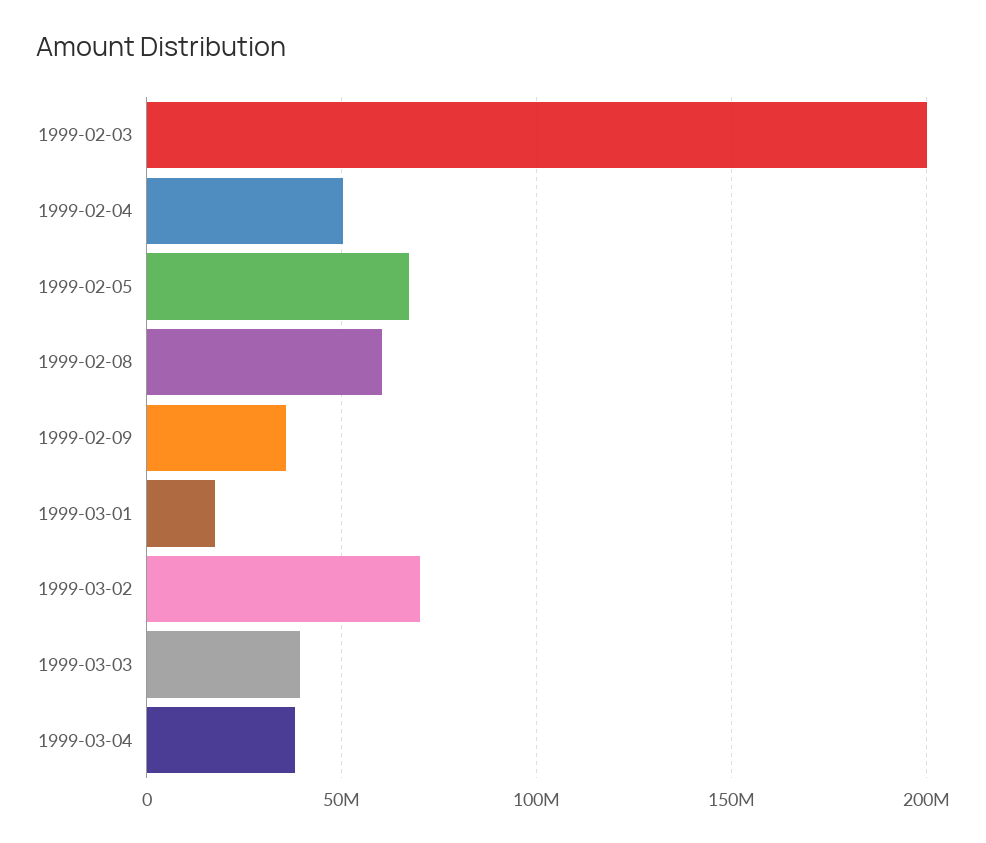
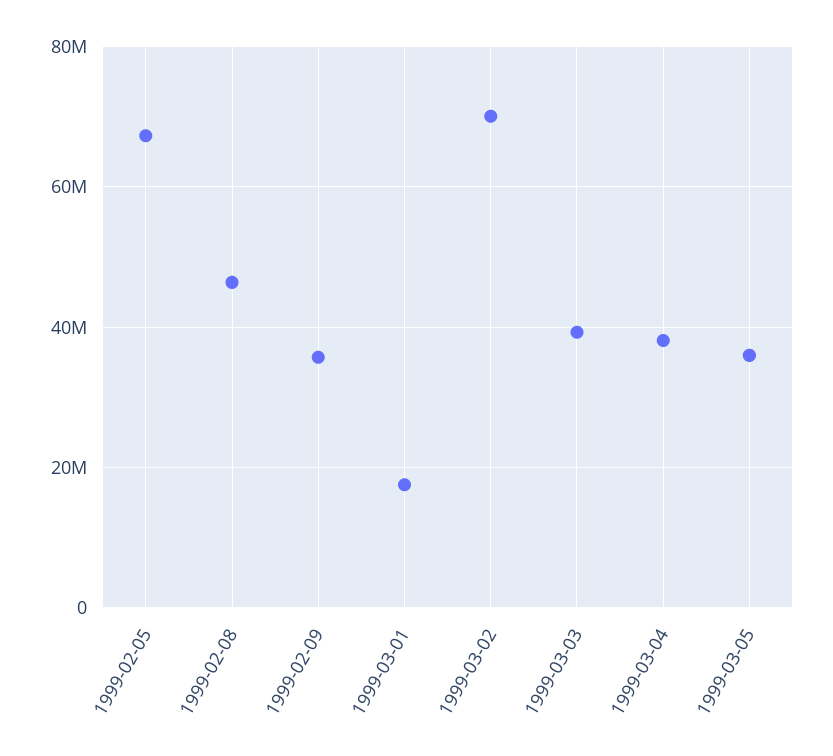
1999-02-03: 200000000 -> none
1999-02-04: 50000000 -> none
1999-02-08: 60000000 -> 46000000
1999-03-05: none -> 36000000

